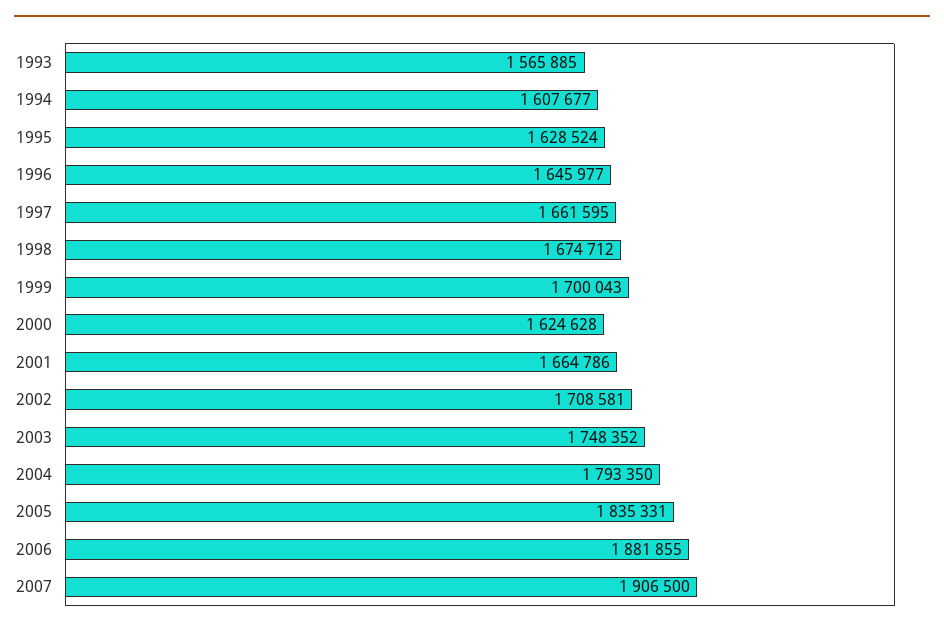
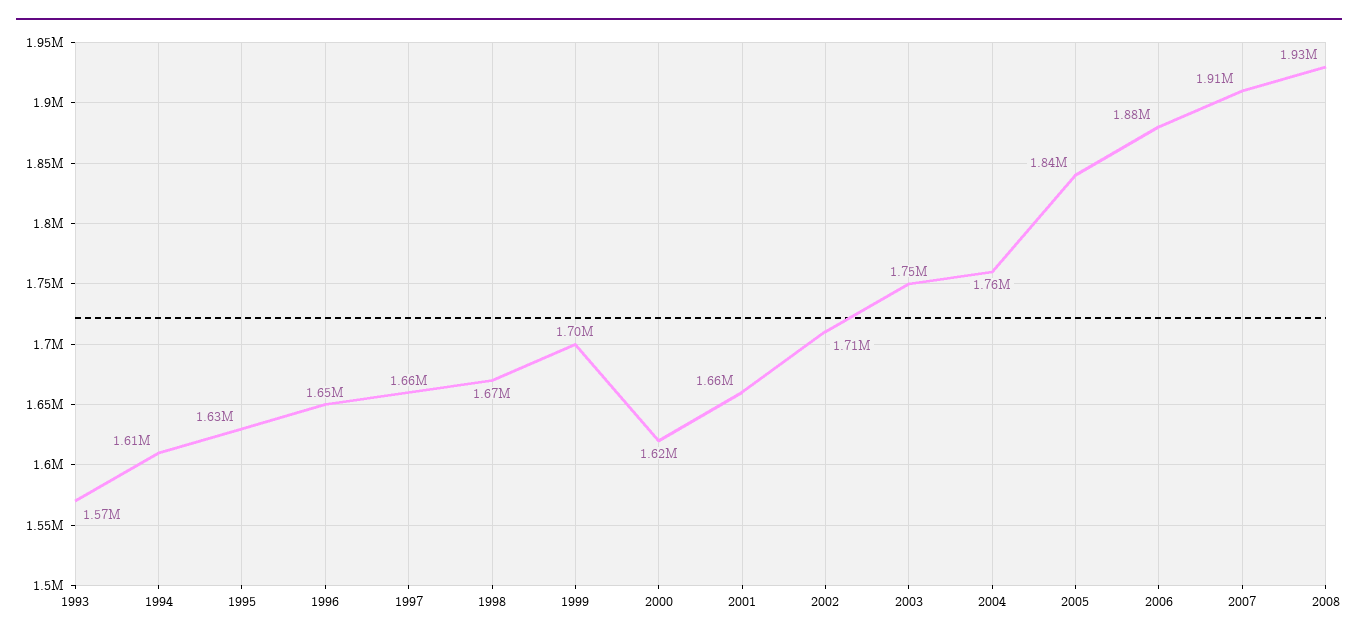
2004: 1793350 -> 1760000
2008: none -> 1930000

